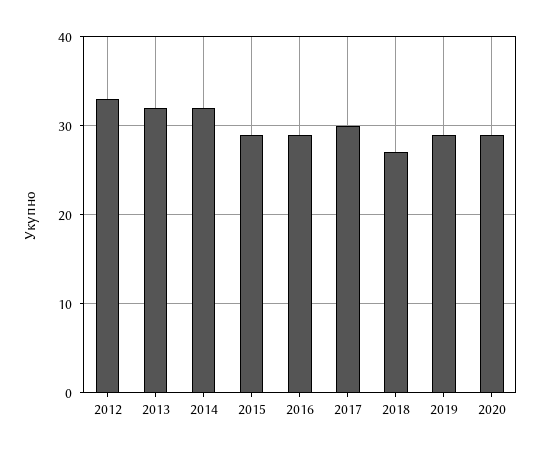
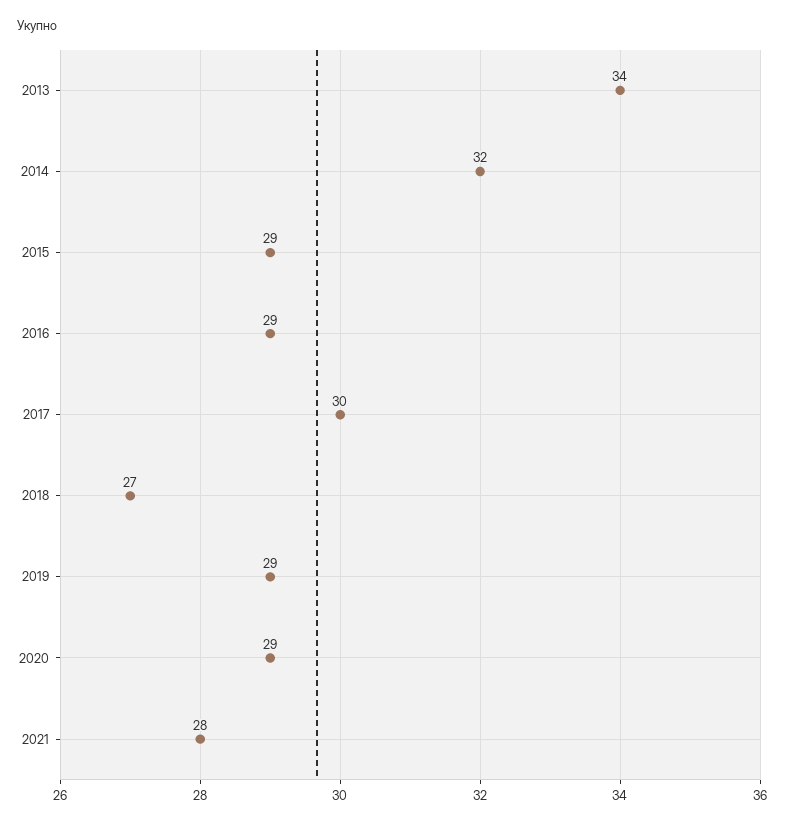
2012: 33 -> none
2013: 32 -> 34
2021: none -> 28

